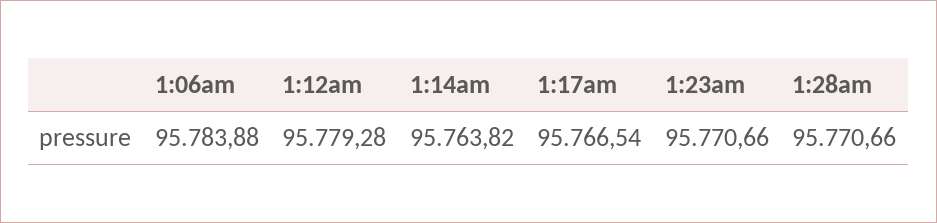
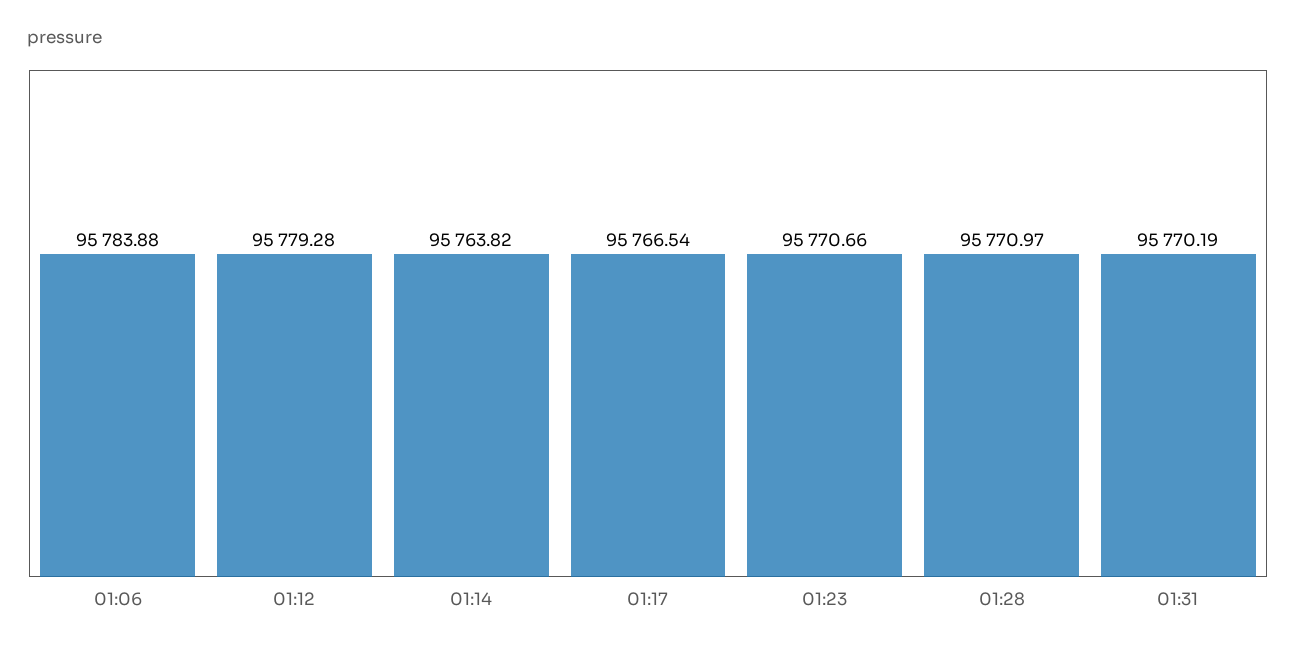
1:28am: 95770.66 -> 95770.97
01:31: none -> 95770.19

